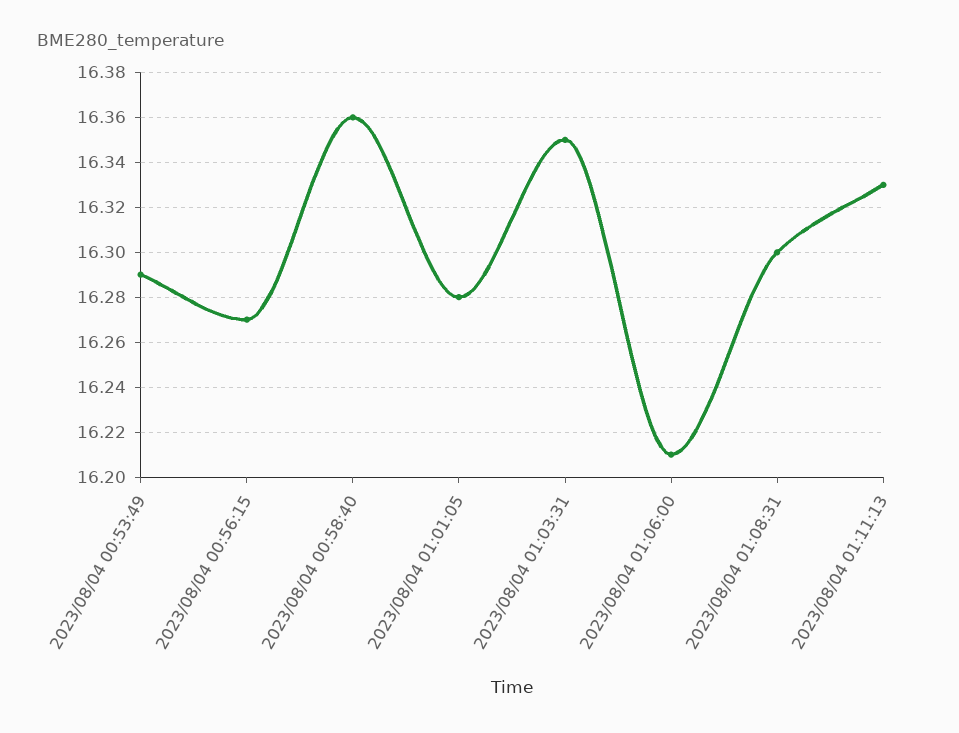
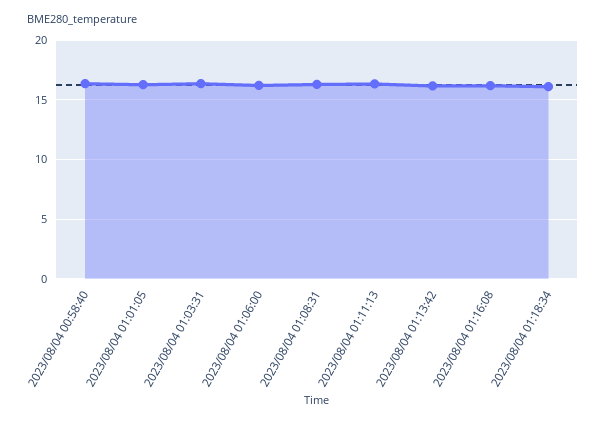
2023/08/04 00:53:49: 16.29 -> none
2023/08/04 00:56:15: 16.27 -> none
2023/08/04 01:13:42: none -> 16
2023/08/04 01:16:08: none -> 16
2023/08/04 01:18:34: none -> 16

